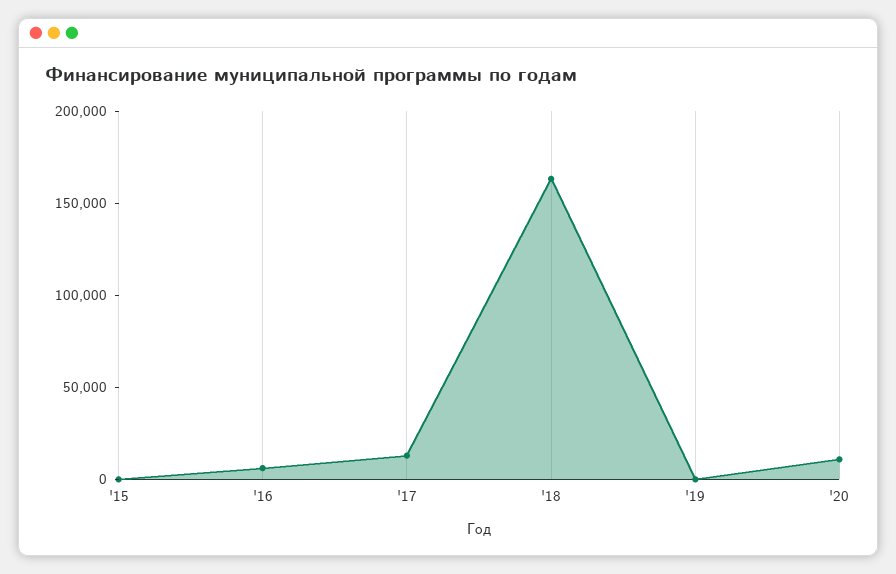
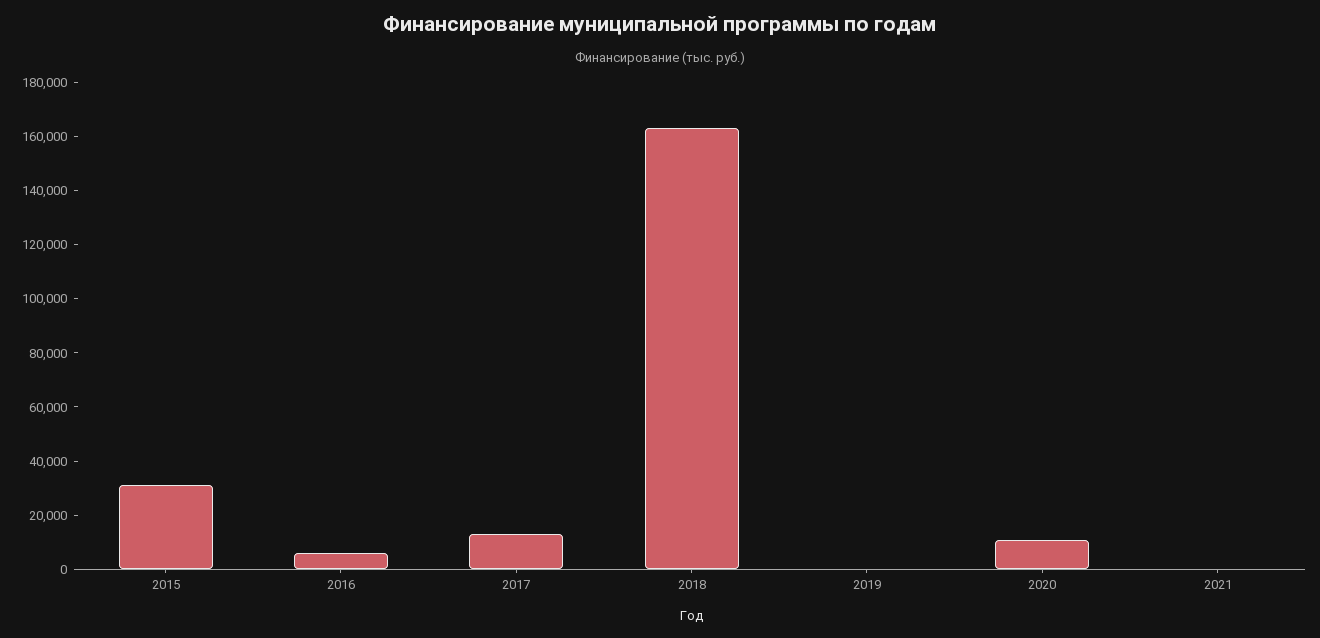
'15: 0 -> 30000
2021: none -> 0

